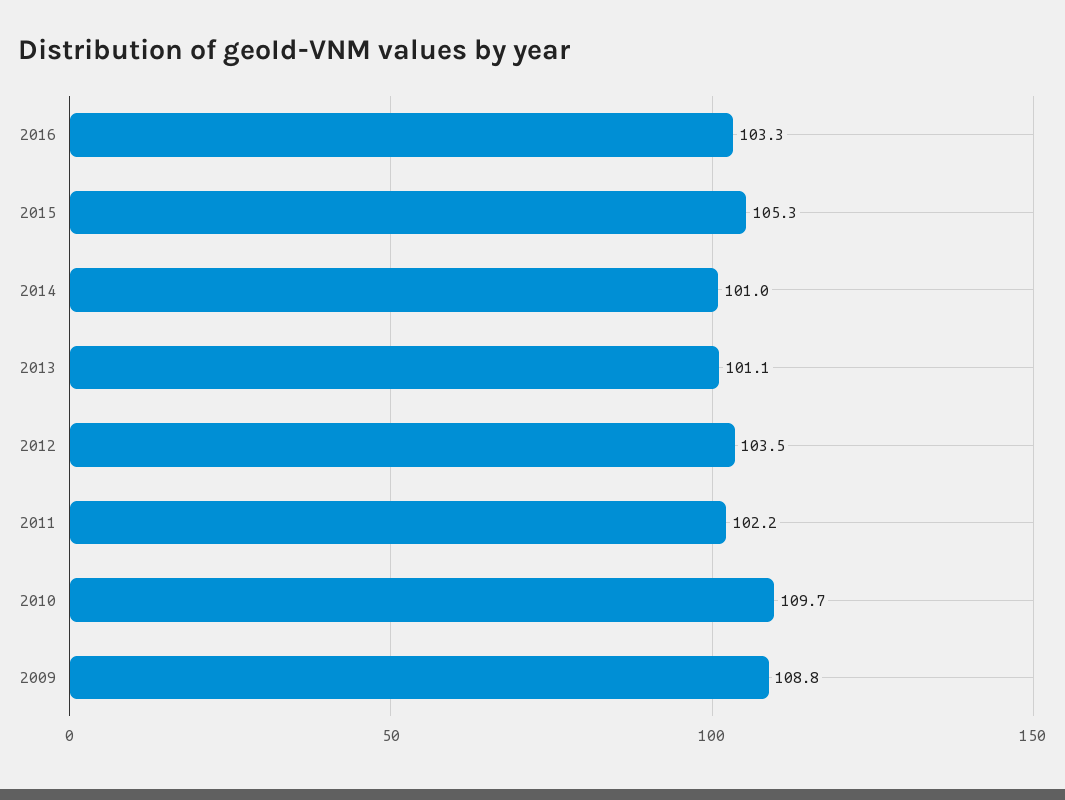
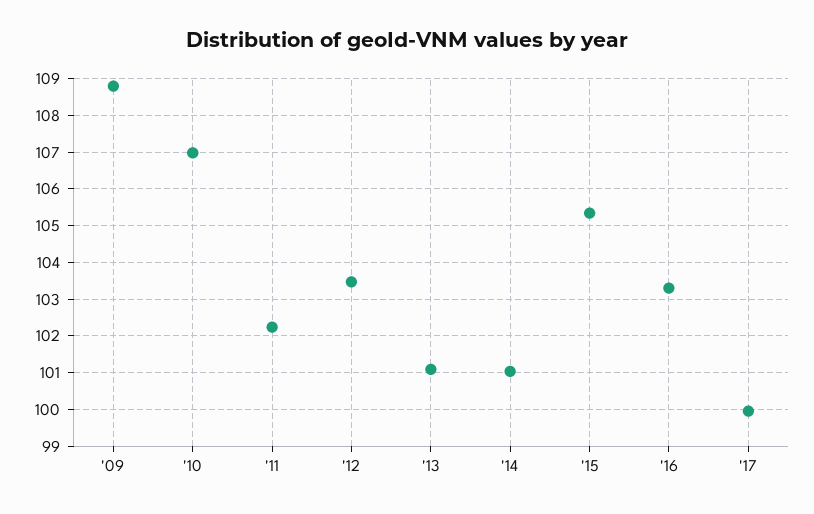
2010: 109.7 -> 107
'17: none -> 100

